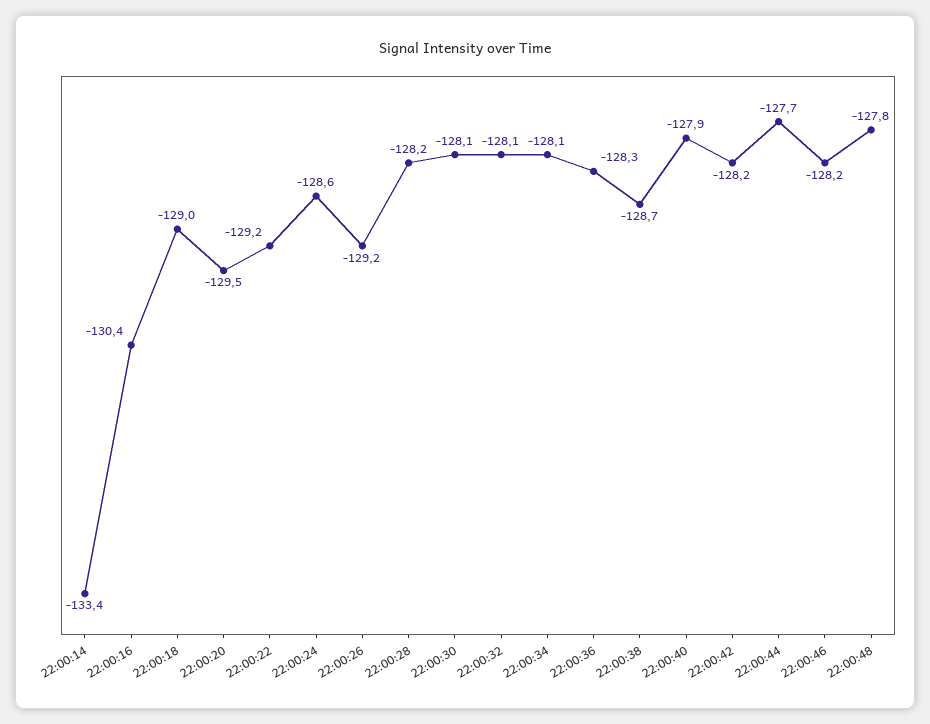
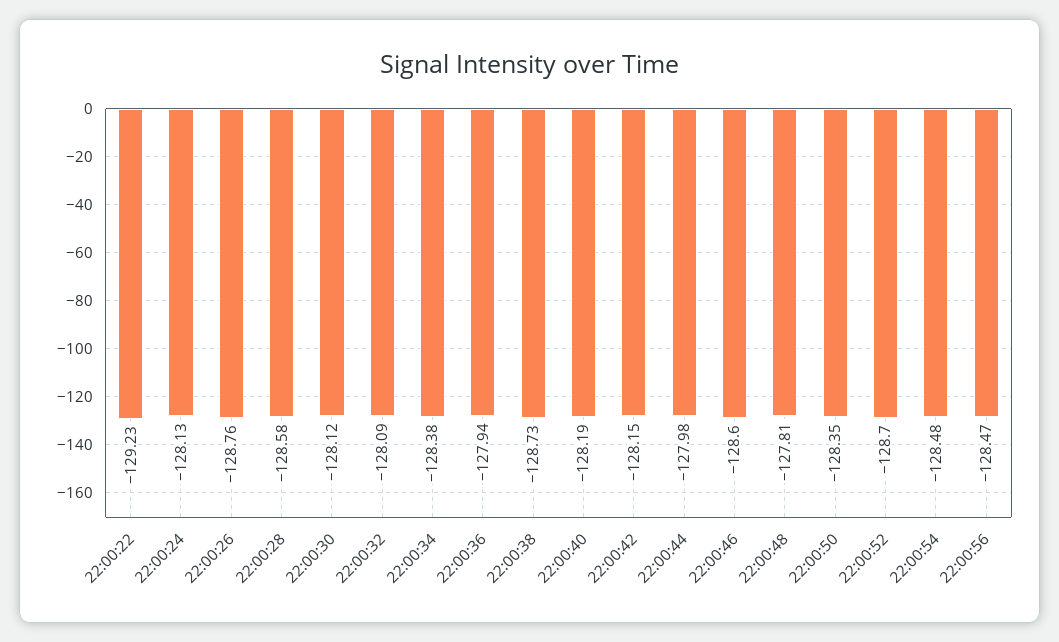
22:00:14: -133.4 -> none
22:00:16: -130.4 -> none
22:00:18: -129 -> none
22:00:20: -129.5 -> none
22:00:24: -128.6 -> -128.13
22:00:26: -129.2 -> -128.76
22:00:28: -128.2 -> -128.58
22:00:34: -128.1 -> -128.38
22:00:36: -128.3 -> -127.94
22:00:40: -127.9 -> -128.19
22:00:44: -127.7 -> -127.98
22:00:46: -128.2 -> -128.6
22:00:50: none -> -128.35
22:00:52: none -> -128.7
22:00:54: none -> -128.48
22:00:56: none -> -128.47

